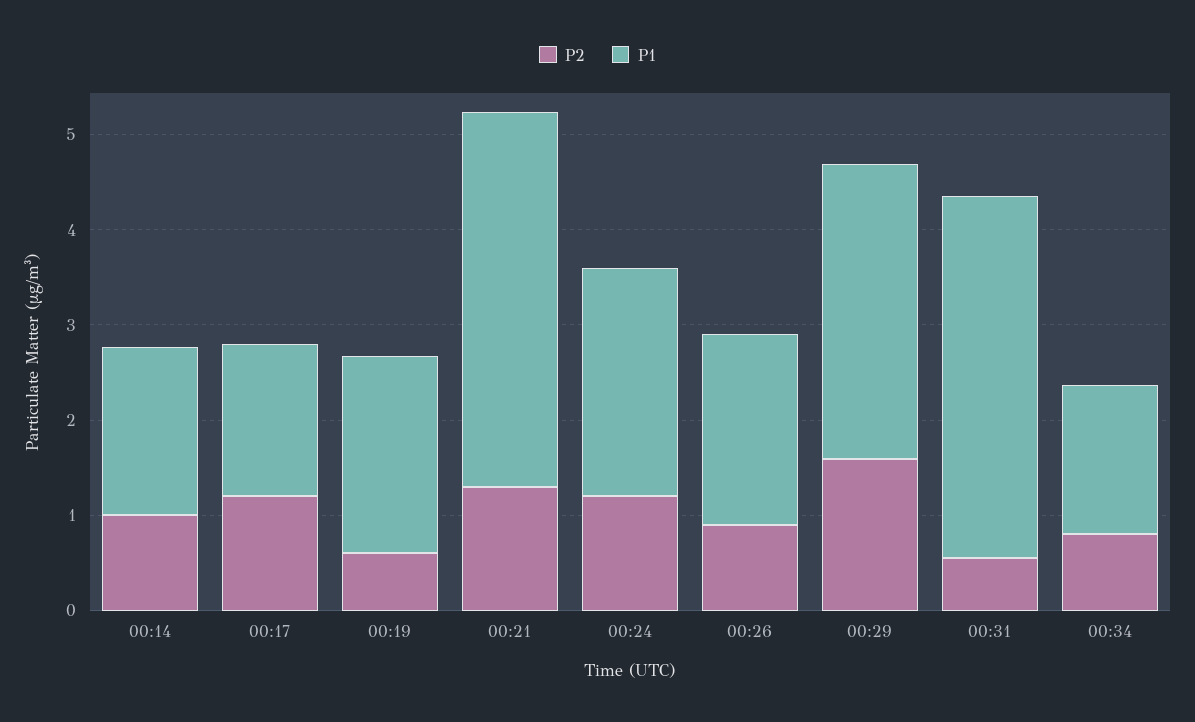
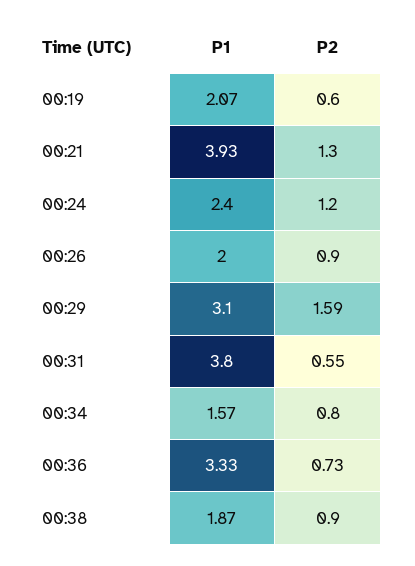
P2, 00:14: 1 -> none
P1, 00:14: 1.8 -> none
P2, 00:17: 1.2 -> none
P1, 00:17: 1.6 -> none
P1, 00:36: none -> 3.33
P2, 00:36: none -> 0.73
P1, 00:38: none -> 1.87
P2, 00:38: none -> 0.9

